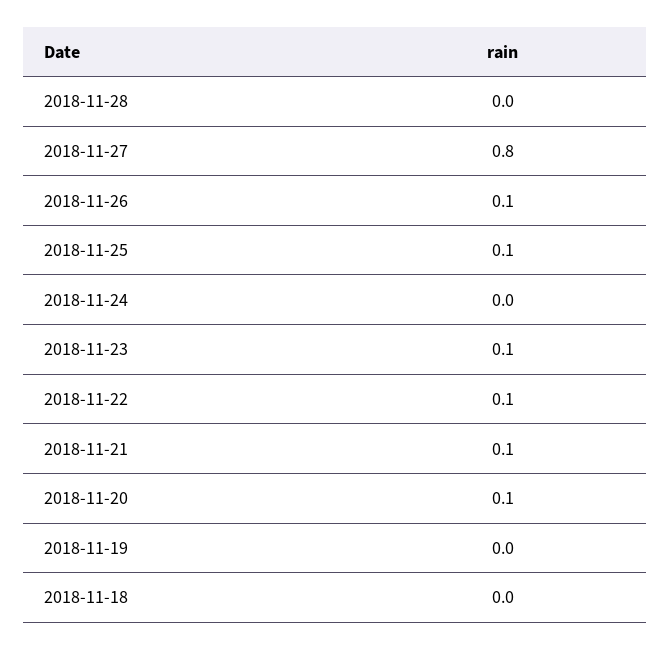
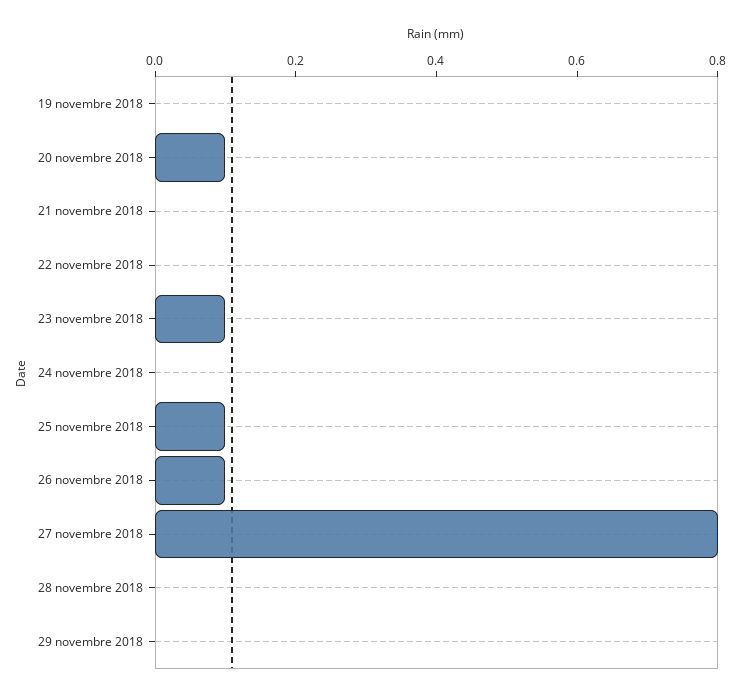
2018-11-22: 0.1 -> 0
2018-11-21: 0.1 -> 0
2018-11-18: 0 -> none
29 novembre 2018: none -> 0

